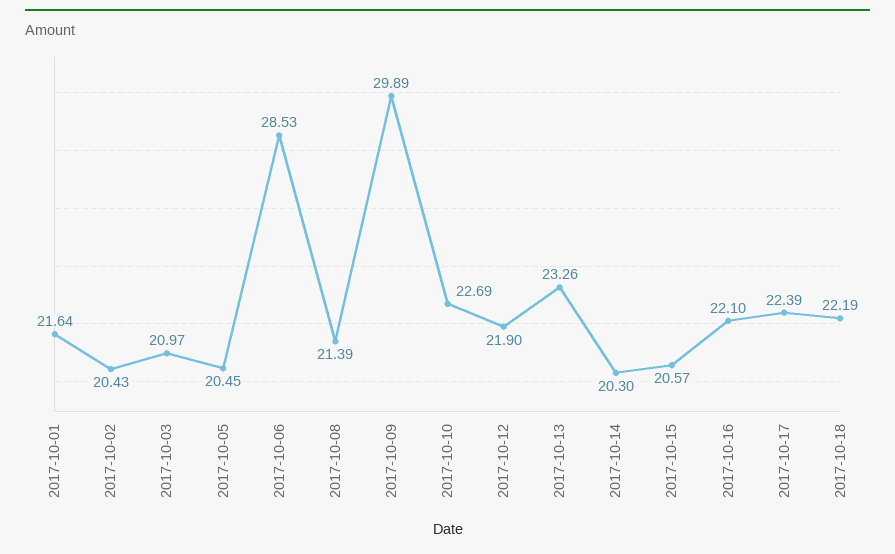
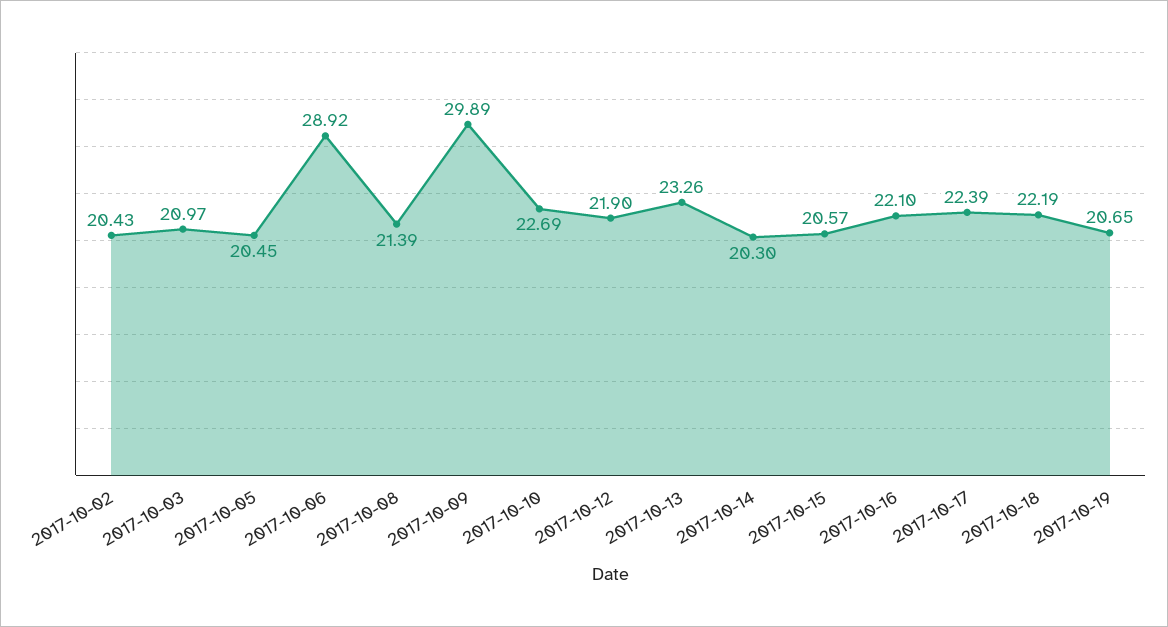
2017-10-01: 21.64 -> none
2017-10-06: 28.53 -> 28.92
2017-10-19: none -> 20.65

